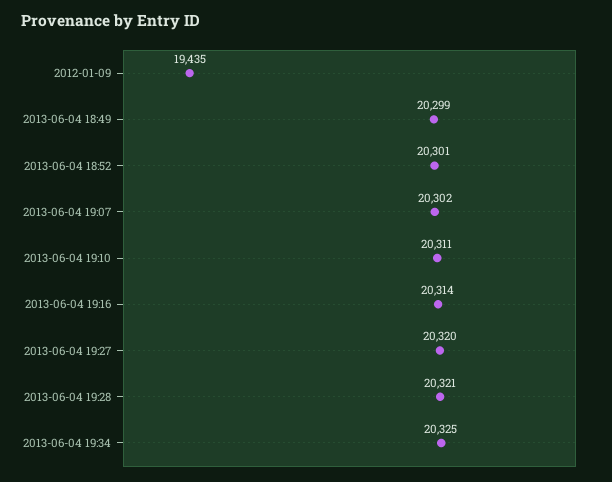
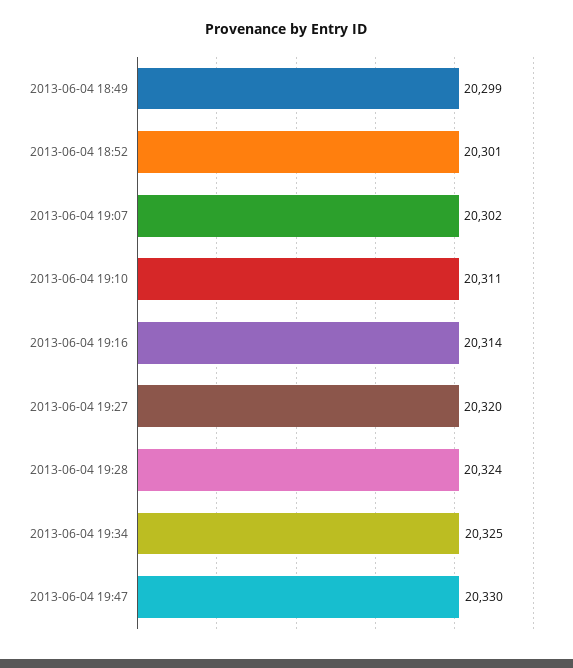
2012-01-09: 19435 -> none
2013-06-04 19:28: 20321 -> 20324
2013-06-04 19:47: none -> 20330

